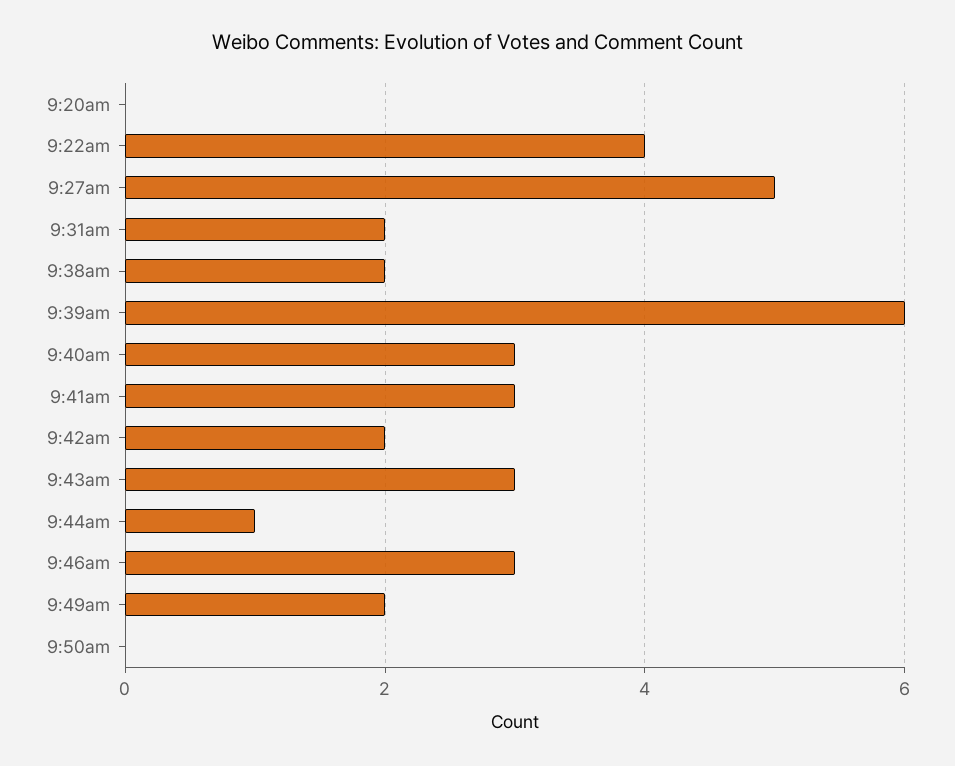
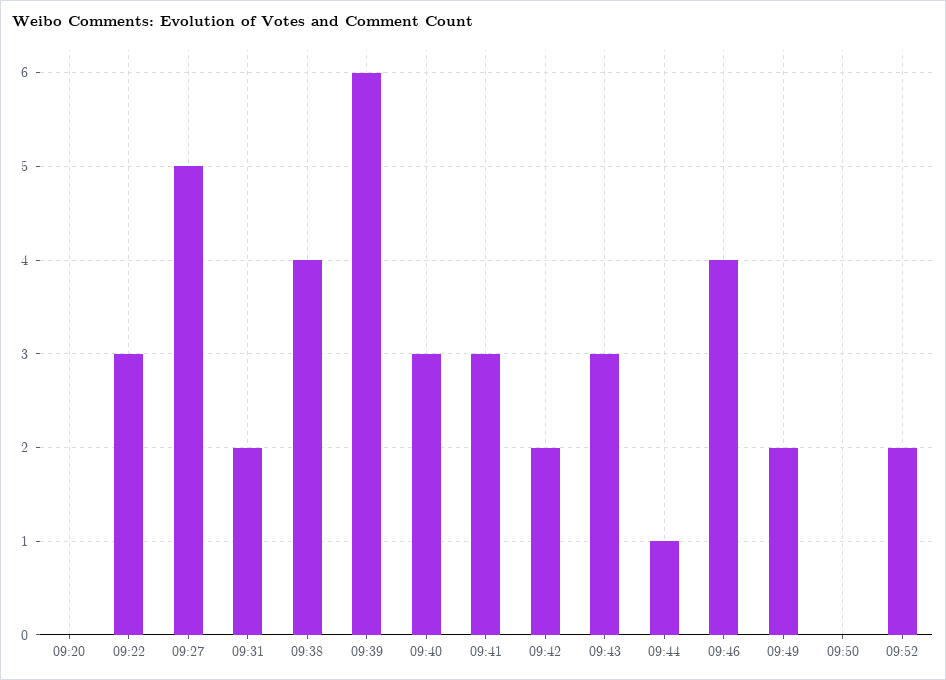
9:22am: 4 -> 3
9:38am: 2 -> 4
9:46am: 3 -> 4
09:52: none -> 2

